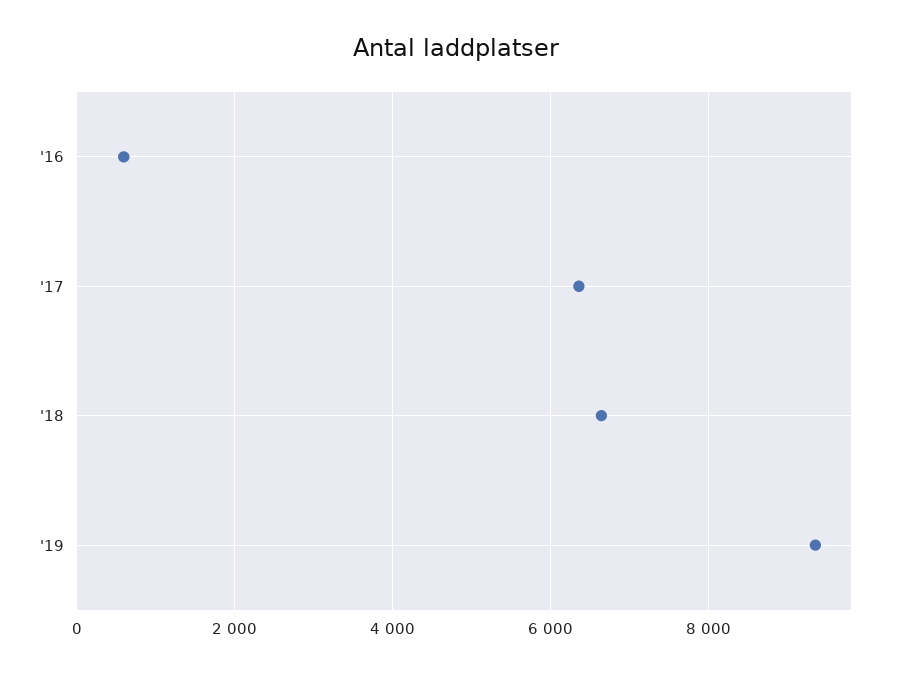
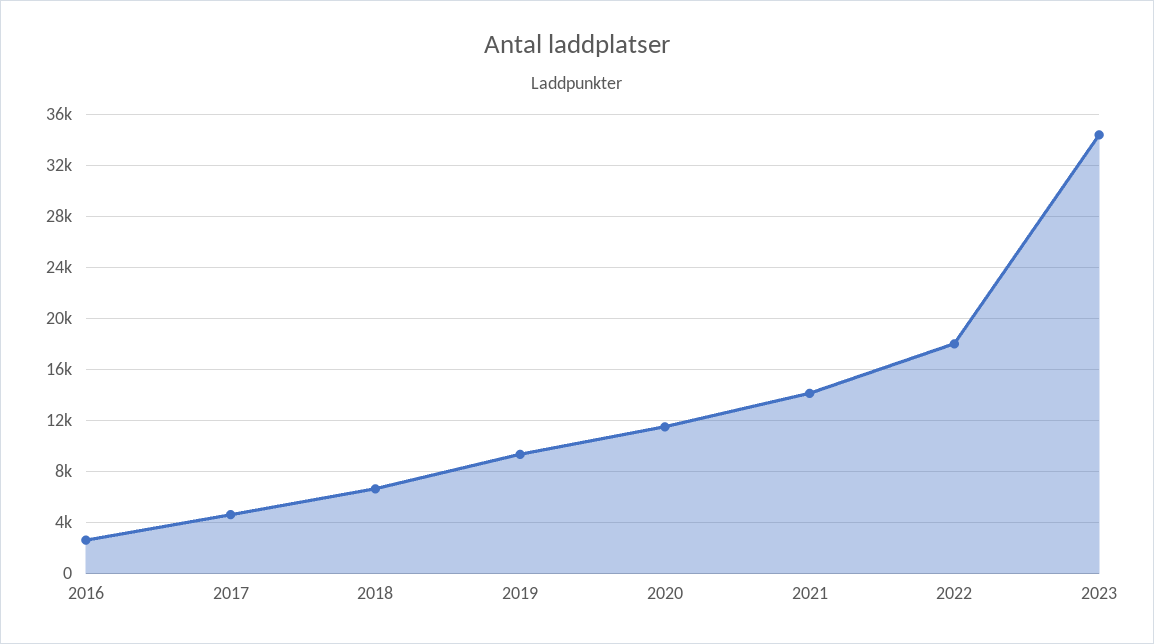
'16: 600 -> 2500
'17: 6400 -> 4500
2020: none -> 11500
2021: none -> 14000
2022: none -> 18000
2023: none -> 34500

